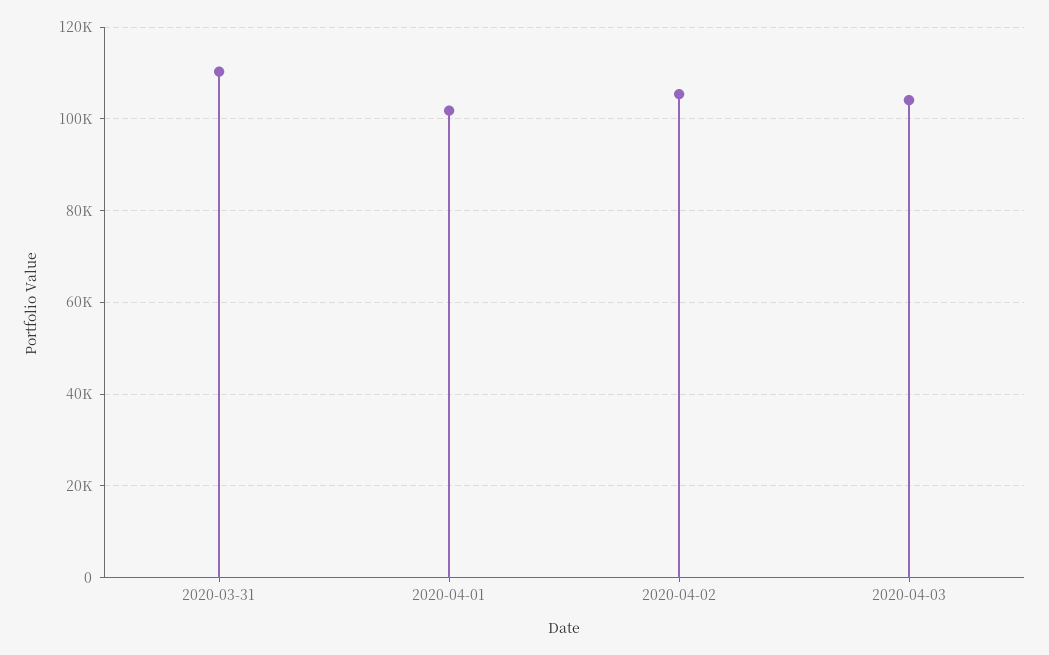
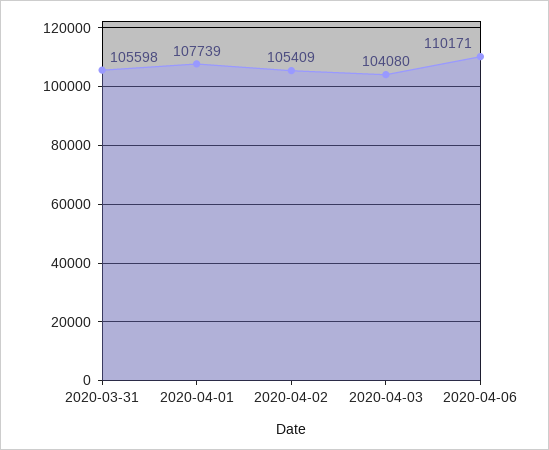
2020-03-31: 110000 -> 105598
2020-04-01: 102000 -> 107739
2020-04-06: none -> 110171

